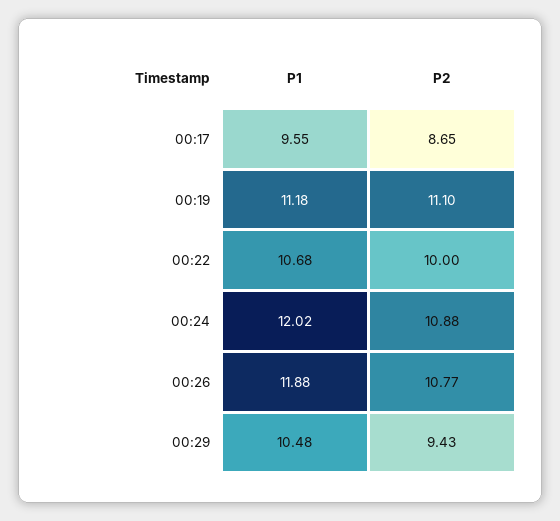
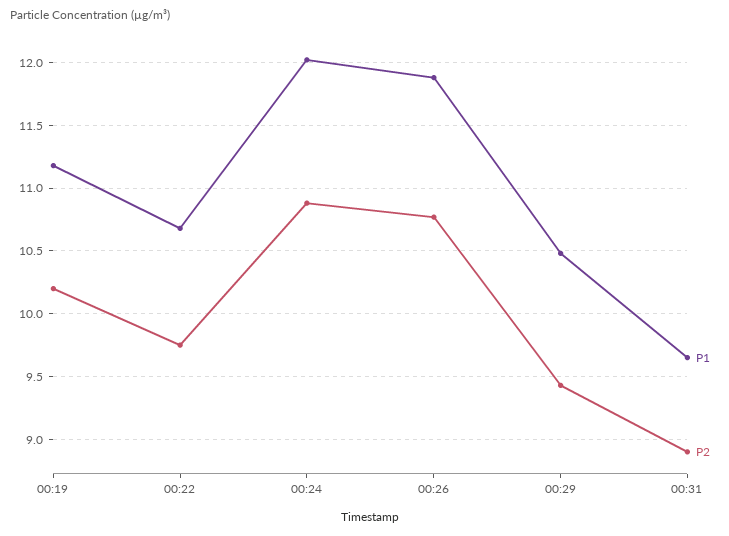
P1, 00:17: 9.55 -> none
P2, 00:17: 8.65 -> none
P2, 00:19: 11.1 -> 10.2
P2, 00:22: 10 -> 9.75
P1, 00:31: none -> 9.65
P2, 00:31: none -> 8.9

